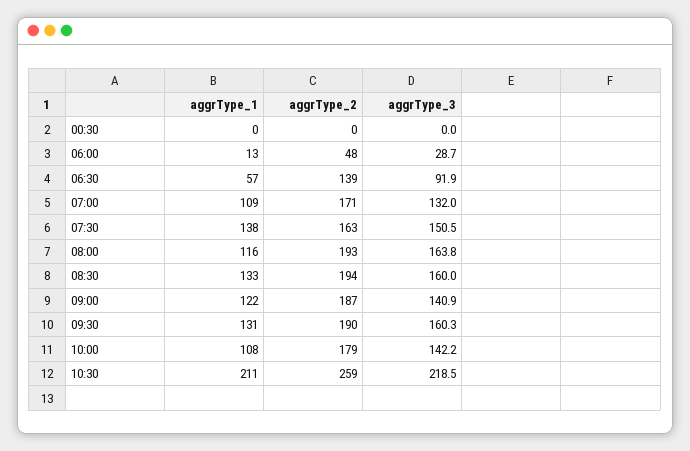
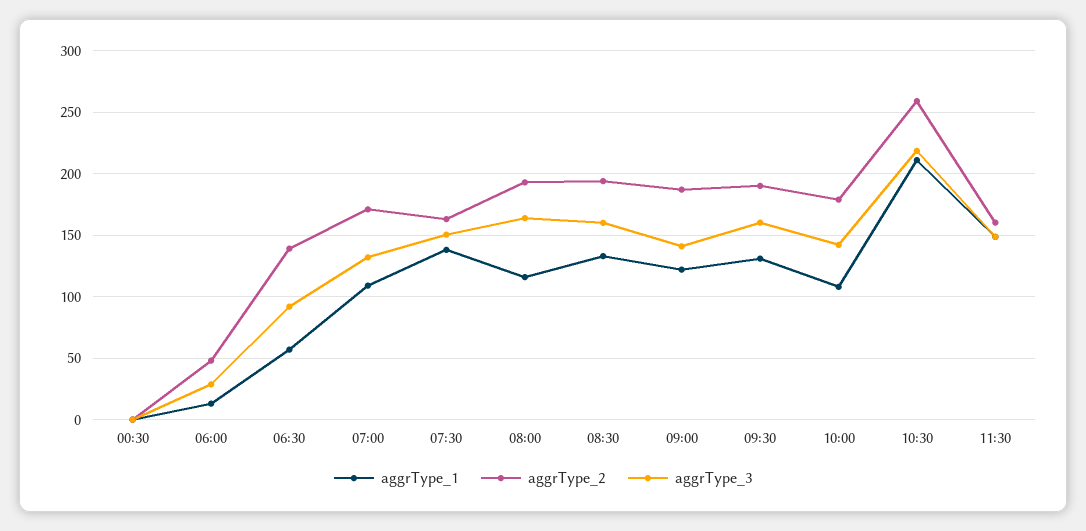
aggrType_1, 11:30: none -> 150
aggrType_2, 11:30: none -> 160
aggrType_3, 11:30: none -> 150

